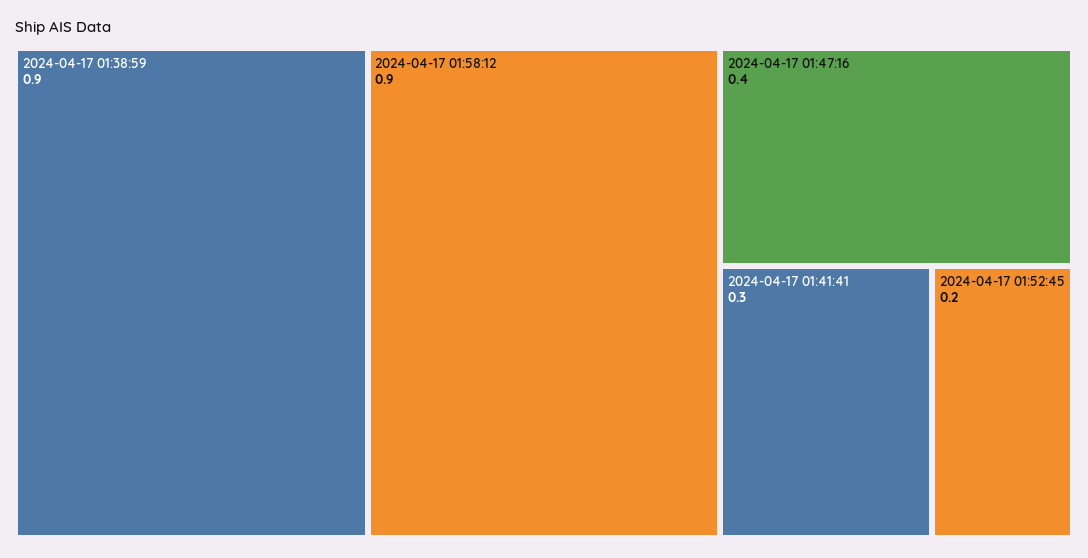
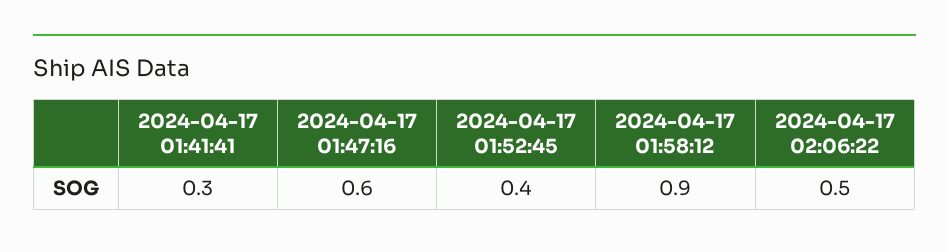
2024-04-17 01:38:59: 0.9 -> none
2024-04-17 01:47:16: 0.4 -> 0.6
2024-04-17 01:52:45: 0.2 -> 0.4
2024-04-17 02:06:22: none -> 0.5

